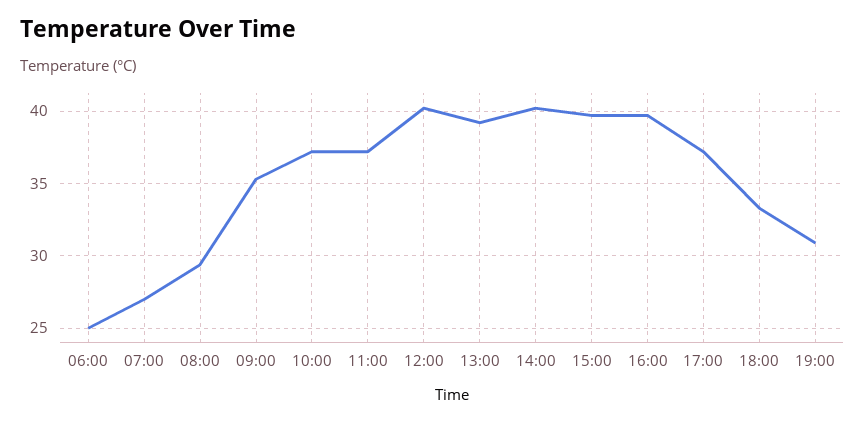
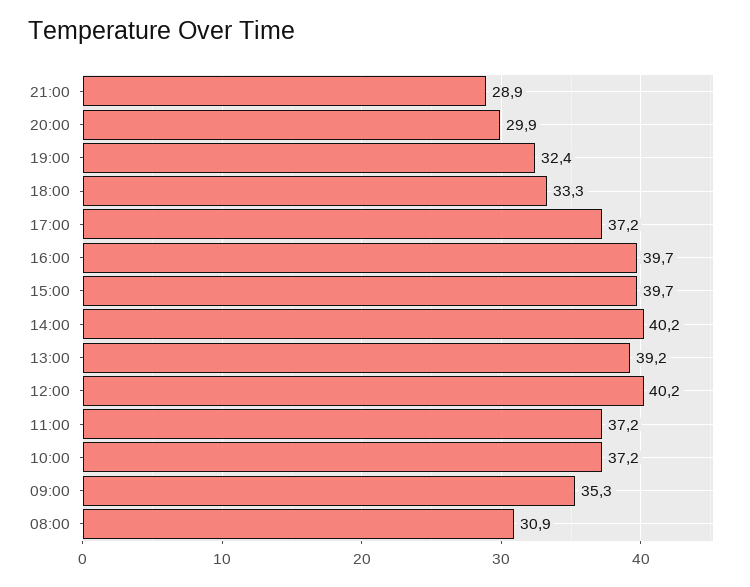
06:00: 25 -> none
07:00: 27 -> none
08:00: 29.5 -> 30.9
19:00: 31 -> 32.4
21:00: none -> 28.9
20:00: none -> 29.9

